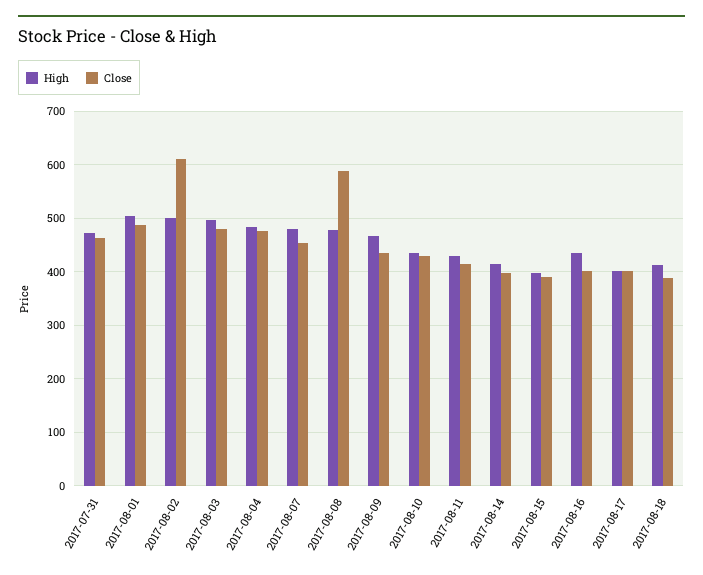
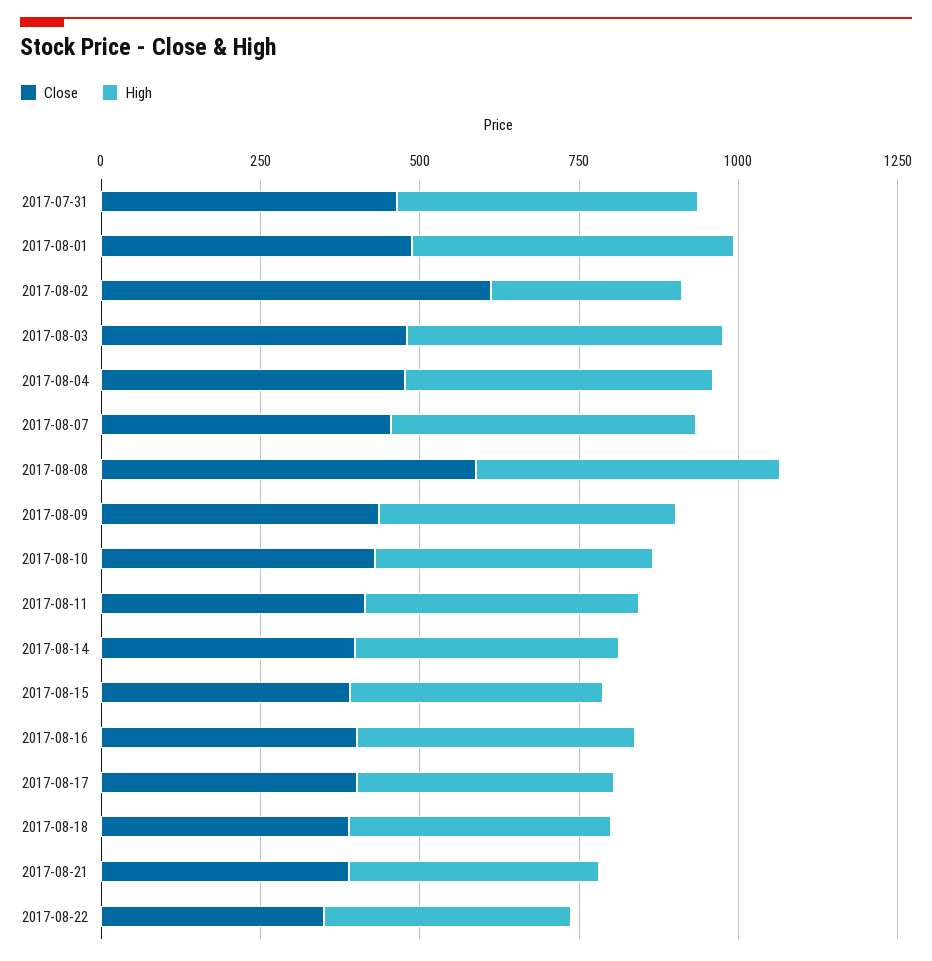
High, 2017-08-02: 500 -> 300
Close, 2017-08-21: none -> 400
High, 2017-08-21: none -> 400
Close, 2017-08-22: none -> 350
High, 2017-08-22: none -> 400

